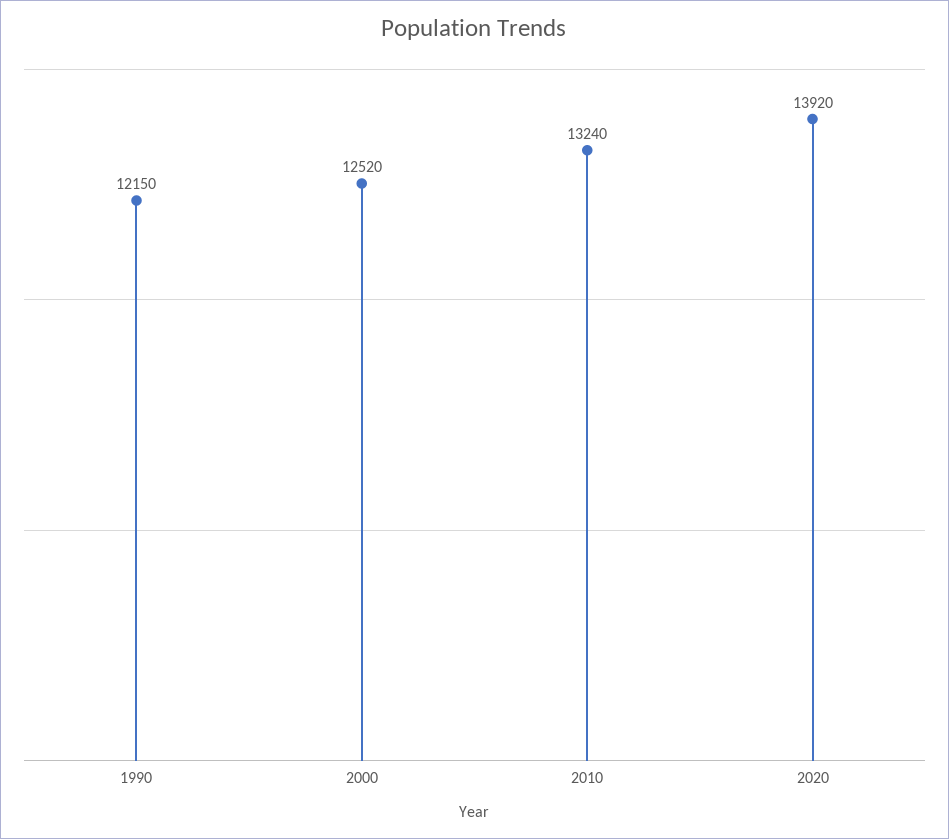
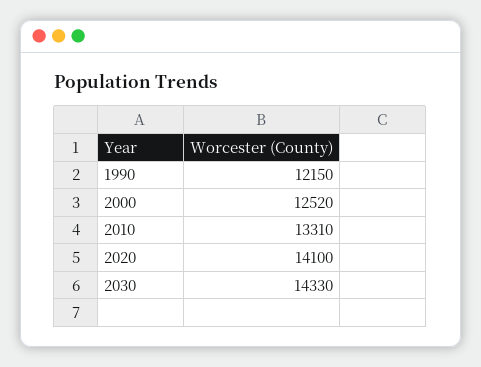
2010: 13240 -> 13310
2020: 13920 -> 14100
2030: none -> 14330

